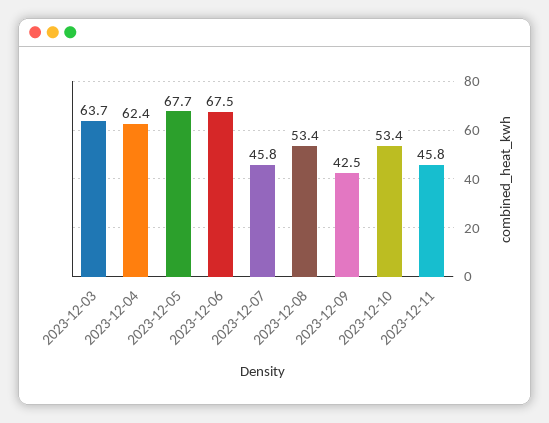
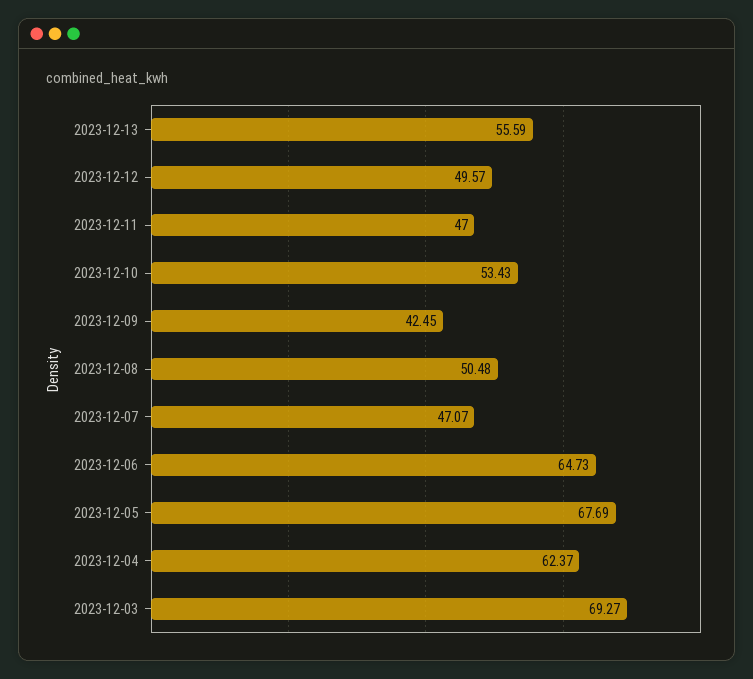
2023-12-03: 63.7 -> 69.27
2023-12-06: 67.5 -> 64.73
2023-12-07: 45.8 -> 47.07
2023-12-08: 53.4 -> 50.48
2023-12-11: 45.8 -> 47
2023-12-13: none -> 55.59
2023-12-12: none -> 49.57

